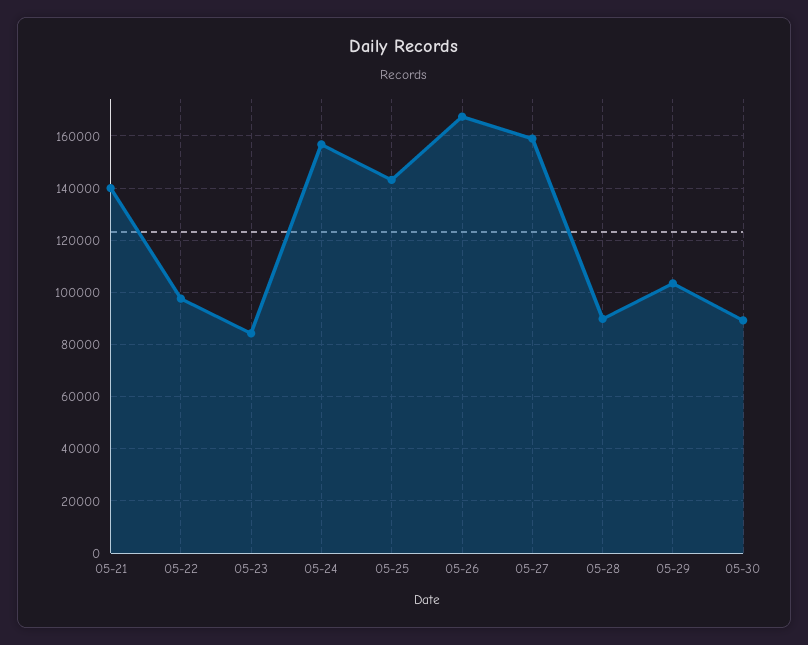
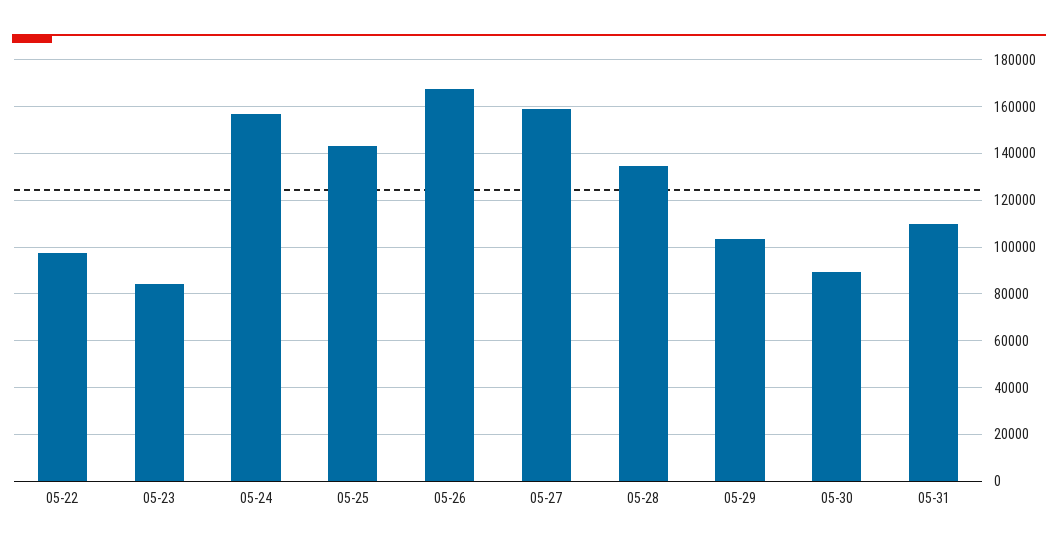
05-21: 140000 -> none
05-28: 90000 -> 135000
05-31: none -> 110000

